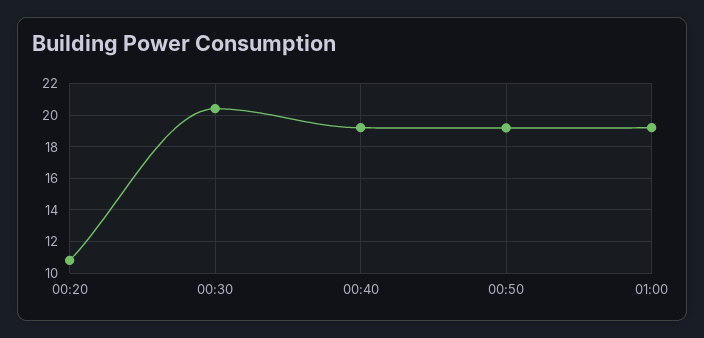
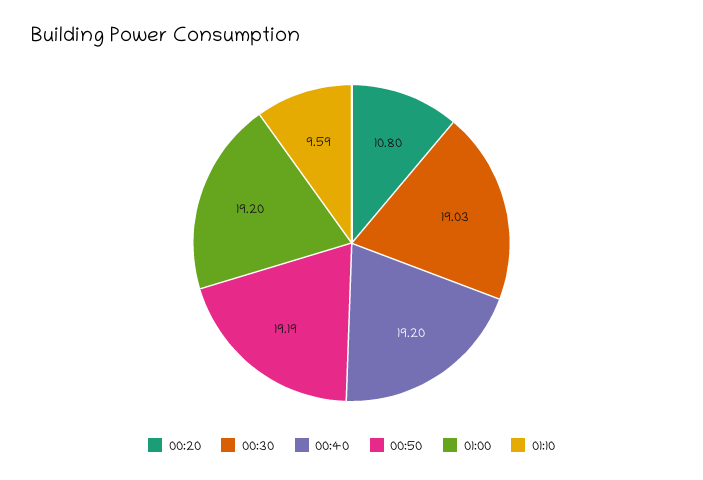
00:30: 20.5 -> 19.03
01:10: none -> 9.59

